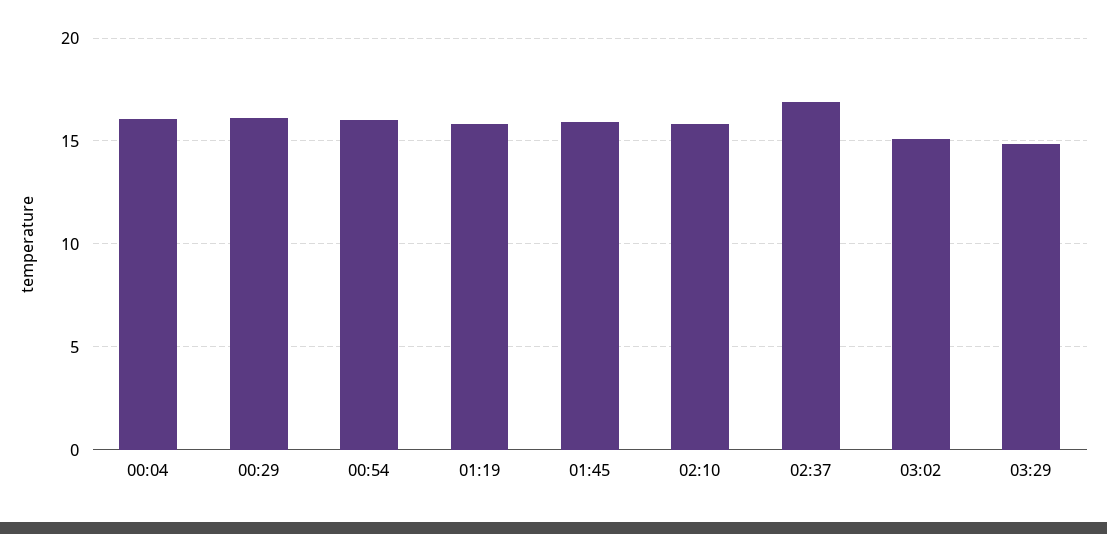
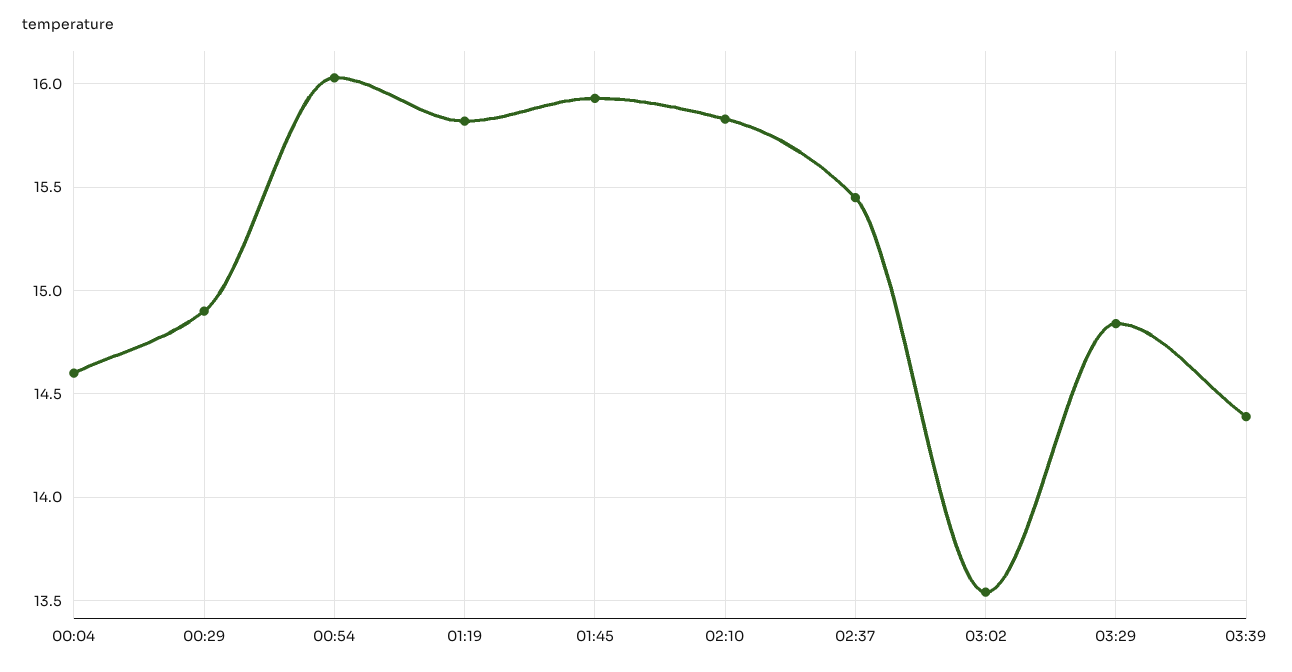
00:04: 16 -> 14.6
00:29: 16 -> 14.9
02:37: 17 -> 15.45
03:02: 15 -> 13.55
03:39: none -> 14.4

